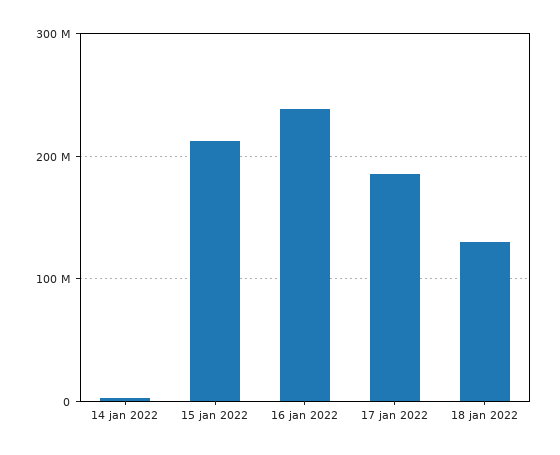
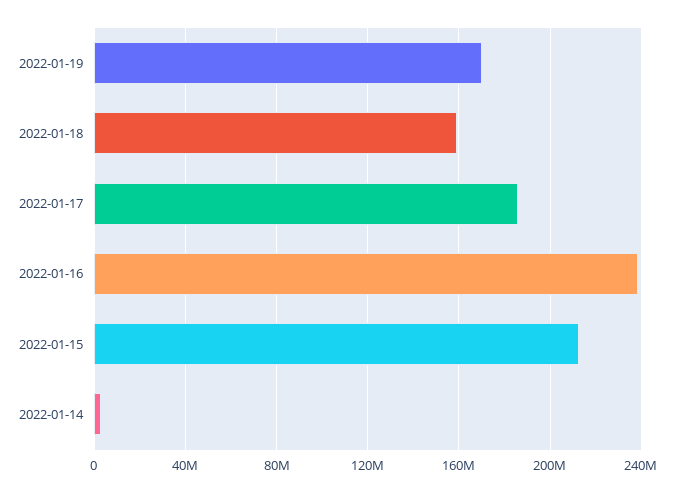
18 jan 2022: 130000000 -> 160000000
2022-01-19: none -> 170000000

